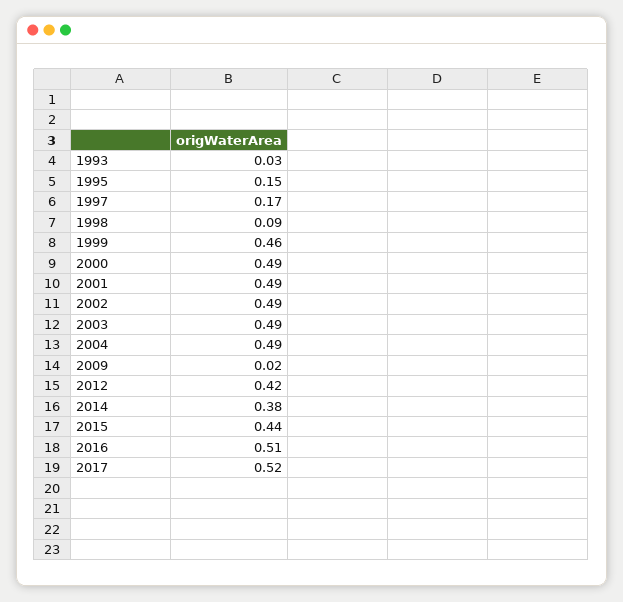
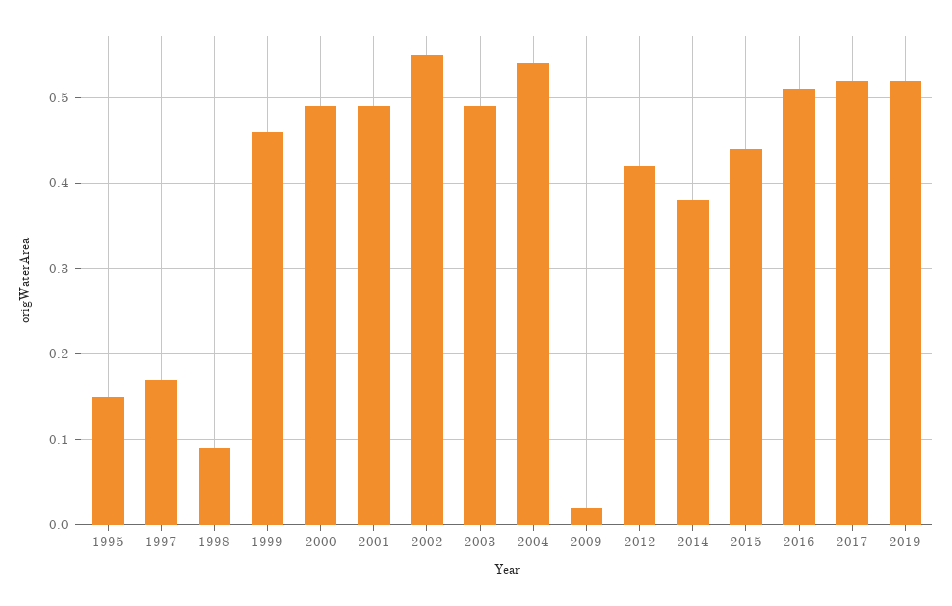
1993: 0.03 -> none
2002: 0.49 -> 0.55
2004: 0.49 -> 0.54
2019: none -> 0.52

